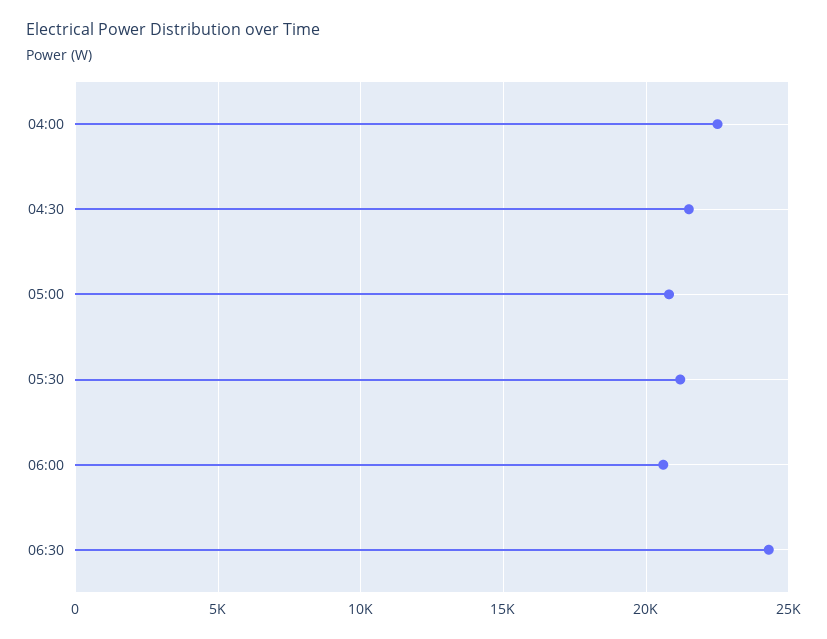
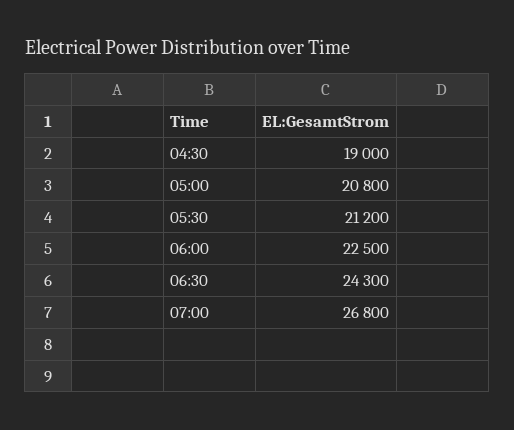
04:00: 22500 -> none
04:30: 21500 -> 19000
06:00: 20500 -> 22500
07:00: none -> 26800

